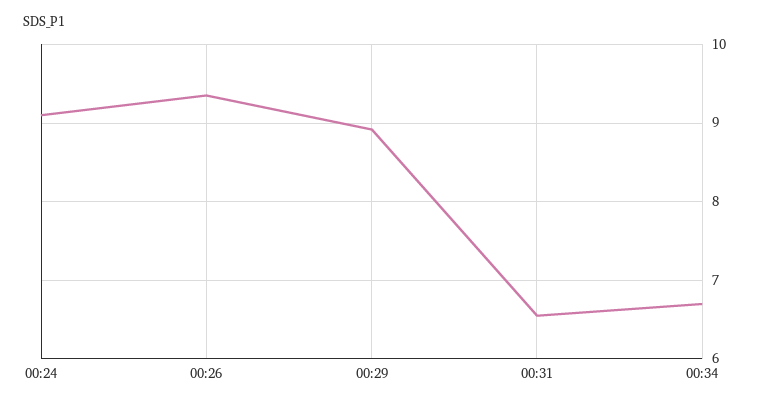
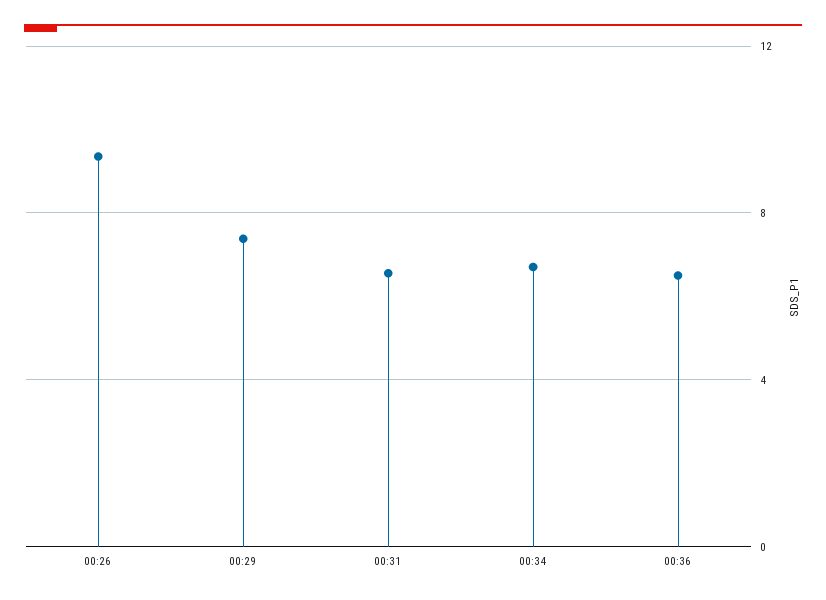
00:24: 9.1 -> none
00:29: 8.9 -> 7.5
00:36: none -> 6.5

